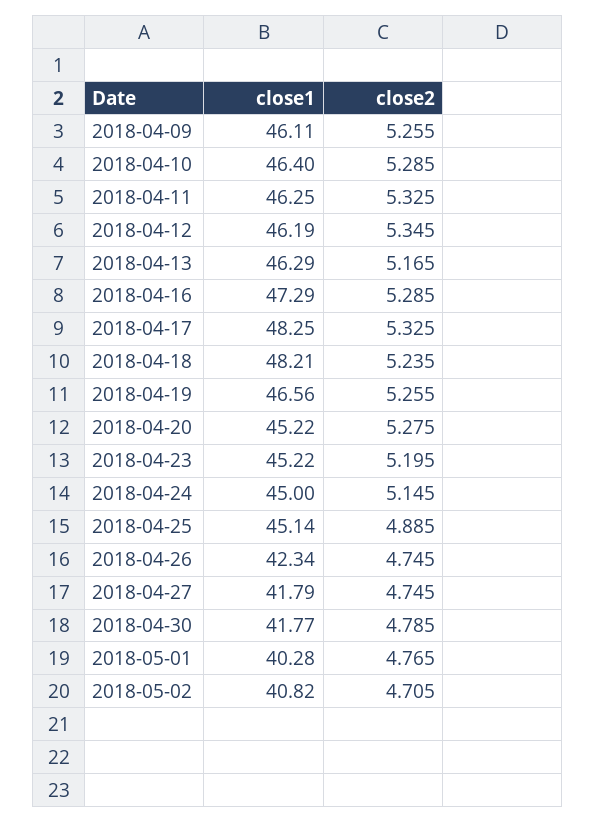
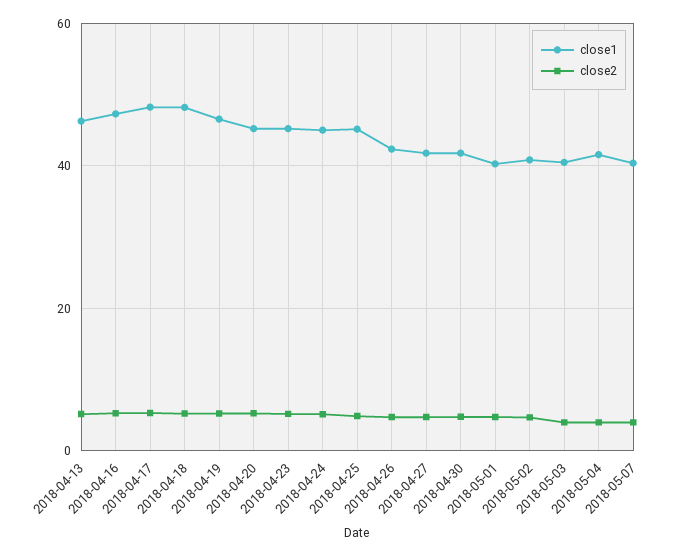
close1, 2018-04-09: 46.11 -> none
close2, 2018-04-09: 5.255 -> none
close1, 2018-04-10: 46.4 -> none
close2, 2018-04-10: 5.285 -> none
close1, 2018-04-11: 46.25 -> none
close2, 2018-04-11: 5.325 -> none
close1, 2018-04-12: 46.19 -> none
close2, 2018-04-12: 5.345 -> none
close1, 2018-05-03: none -> 40
close2, 2018-05-03: none -> 4
close1, 2018-05-04: none -> 42
close2, 2018-05-04: none -> 4
close1, 2018-05-07: none -> 40
close2, 2018-05-07: none -> 4

